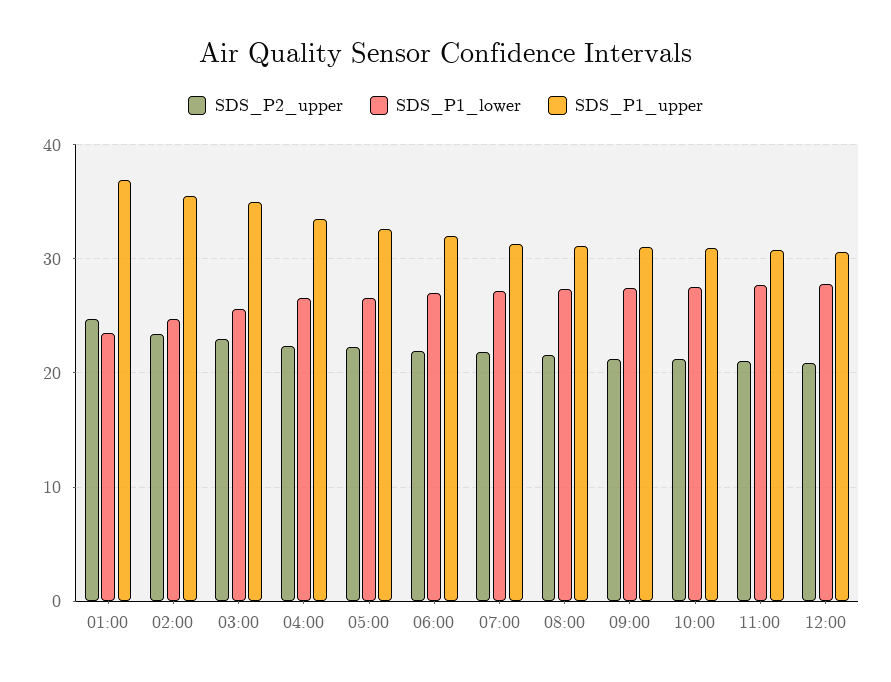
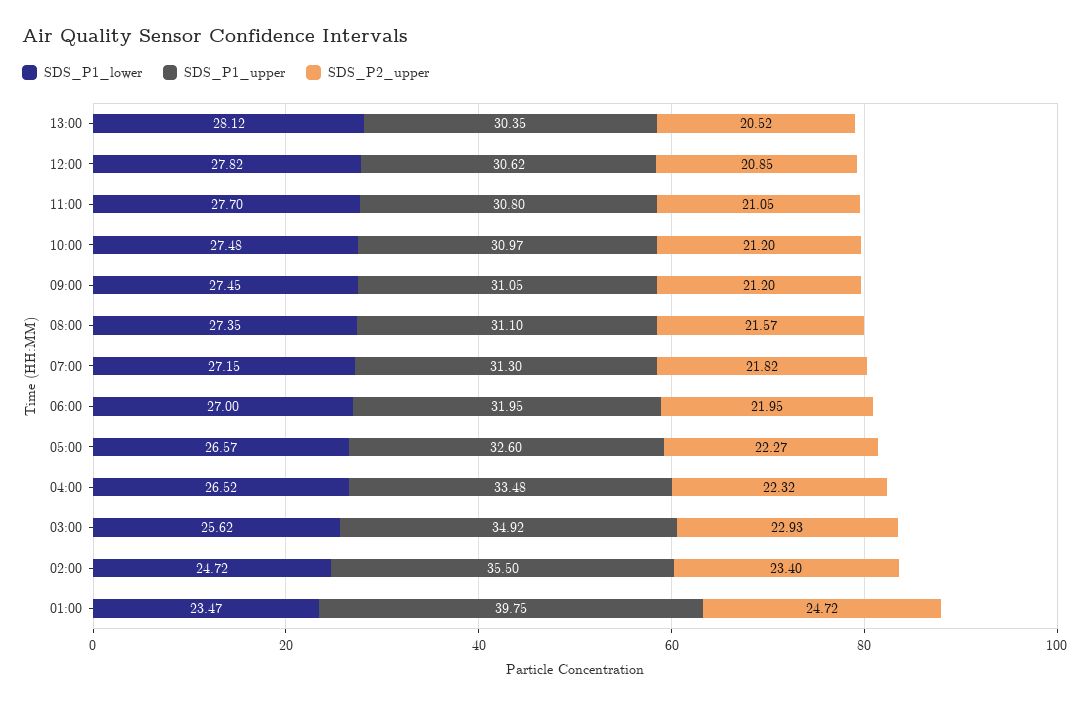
SDS_P1_upper, 01:00: 37 -> 39.75
SDS_P1_lower, 13:00: none -> 28.12
SDS_P1_upper, 13:00: none -> 30.35
SDS_P2_upper, 13:00: none -> 20.52

